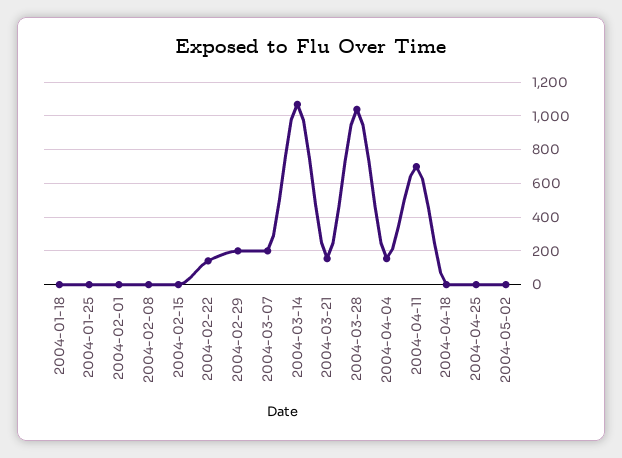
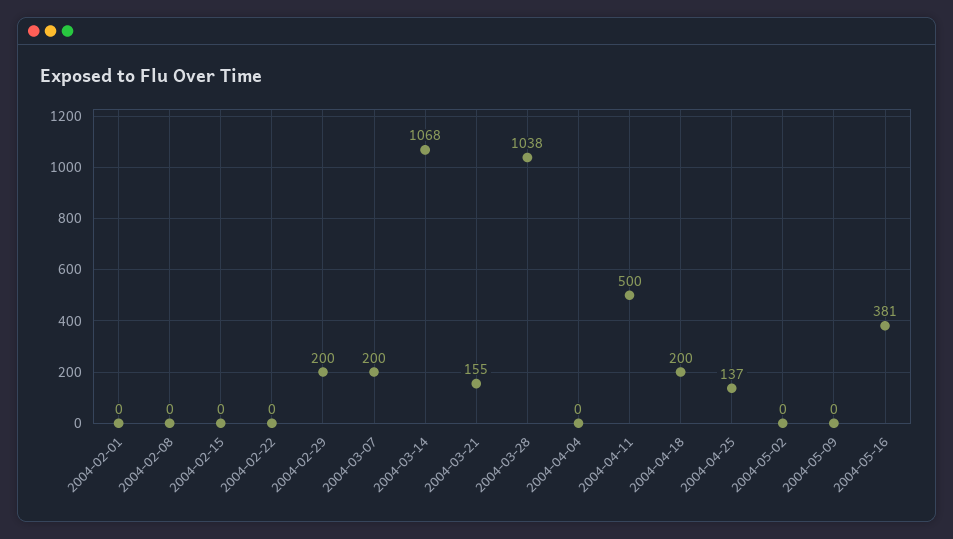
2004-01-18: 0 -> none
2004-01-25: 0 -> none
2004-02-22: 150 -> 0
2004-04-04: 150 -> 0
2004-04-11: 700 -> 500
2004-04-18: 0 -> 200
2004-04-25: 0 -> 137
2004-05-09: none -> 0
2004-05-16: none -> 381

